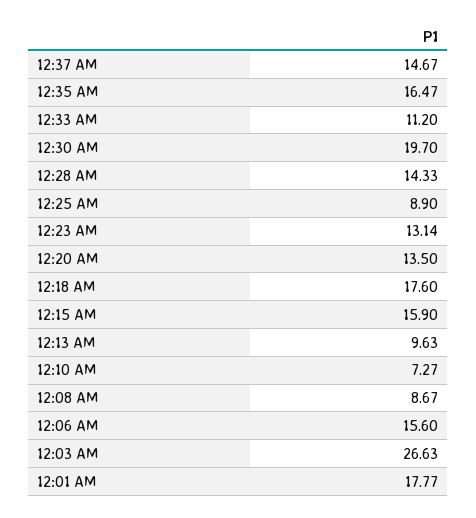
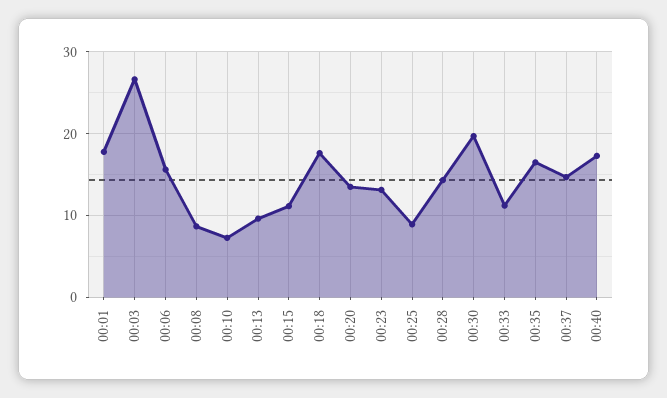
12:15 AM: 15.9 -> 11
00:40: none -> 17

